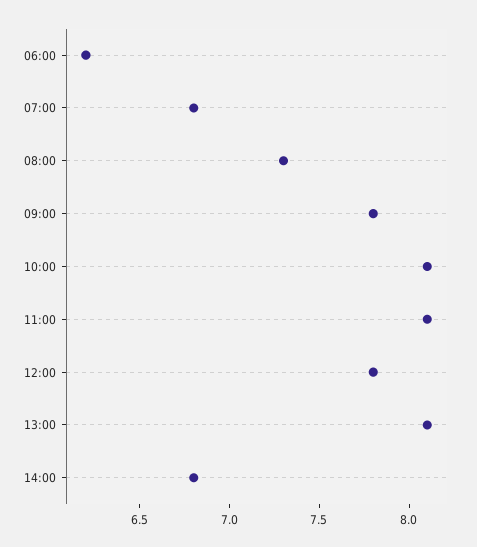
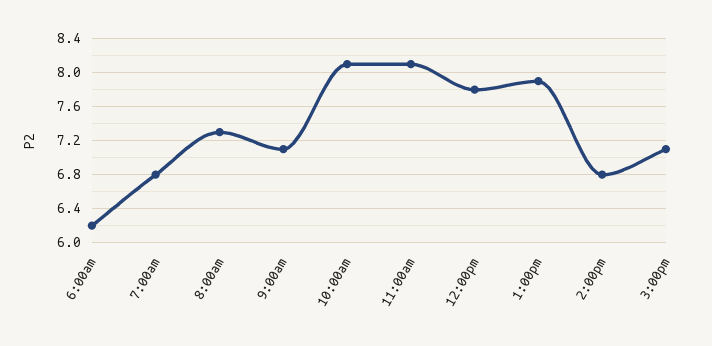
09:00: 7.8 -> 7.1
13:00: 8.1 -> 7.9
3:00pm: none -> 7.1

